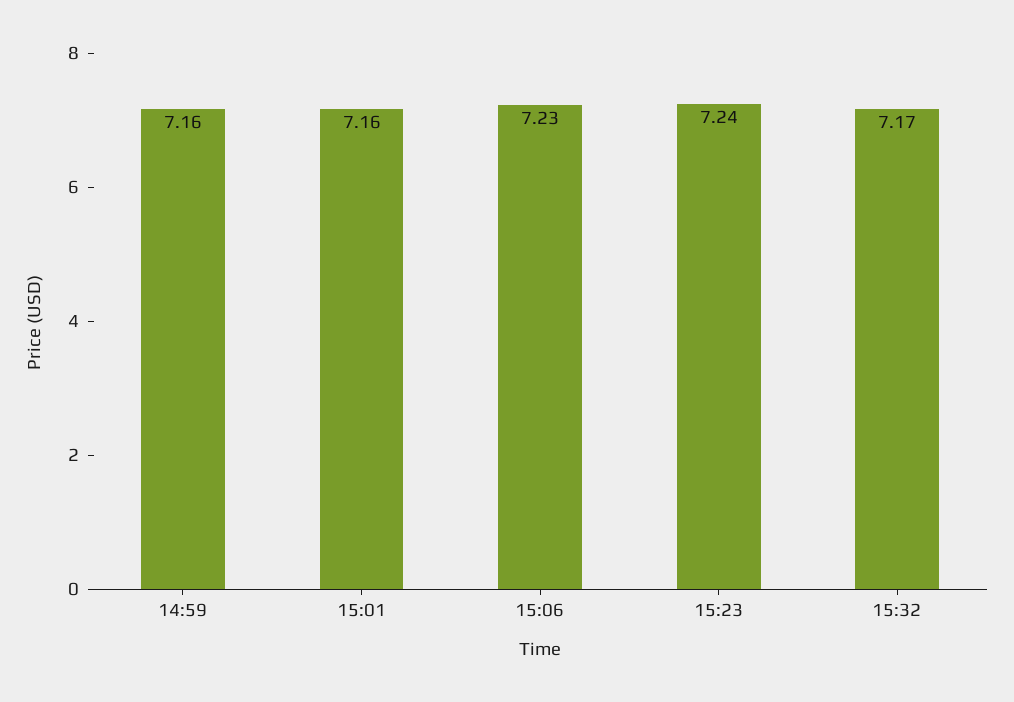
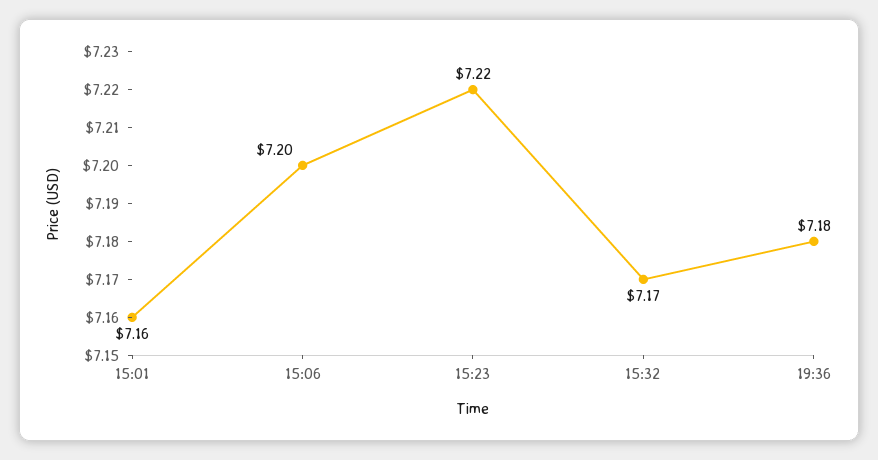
14:59: 7.16 -> none
15:06: 7.23 -> 7.2
15:23: 7.24 -> 7.22
19:36: none -> 7.18

